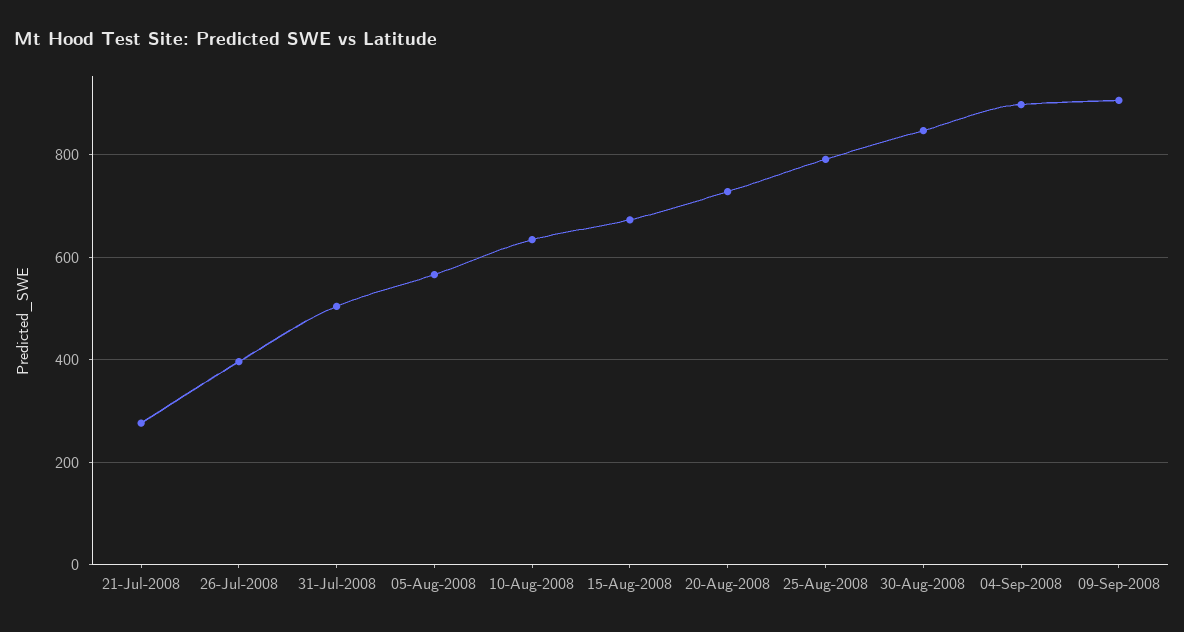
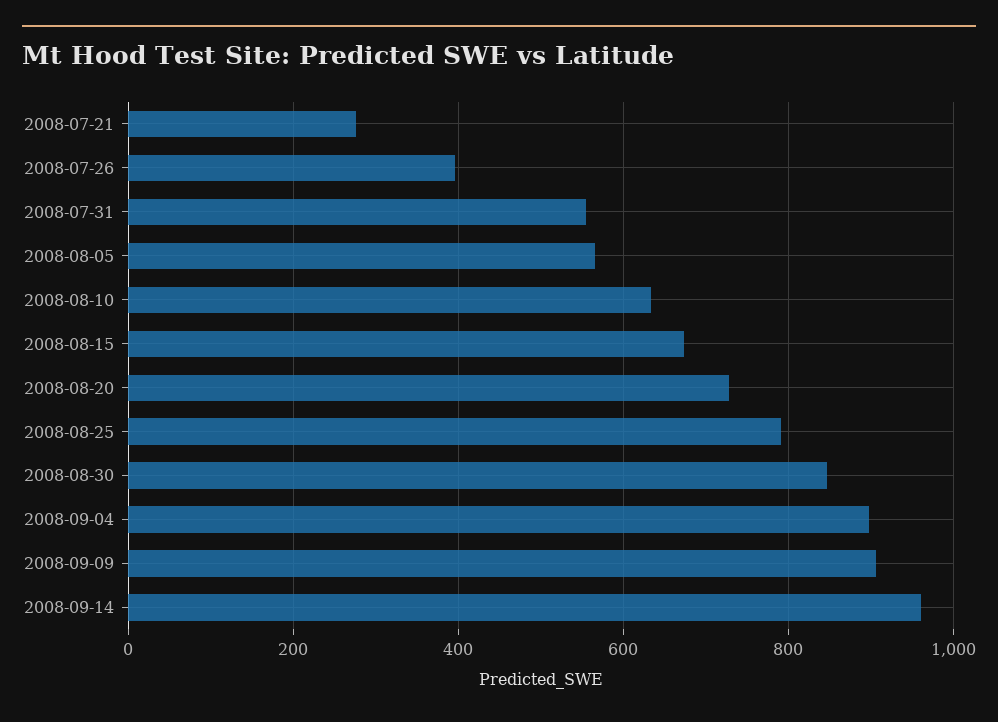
31-Jul-2008: 500 -> 560
2008-09-14: none -> 960

